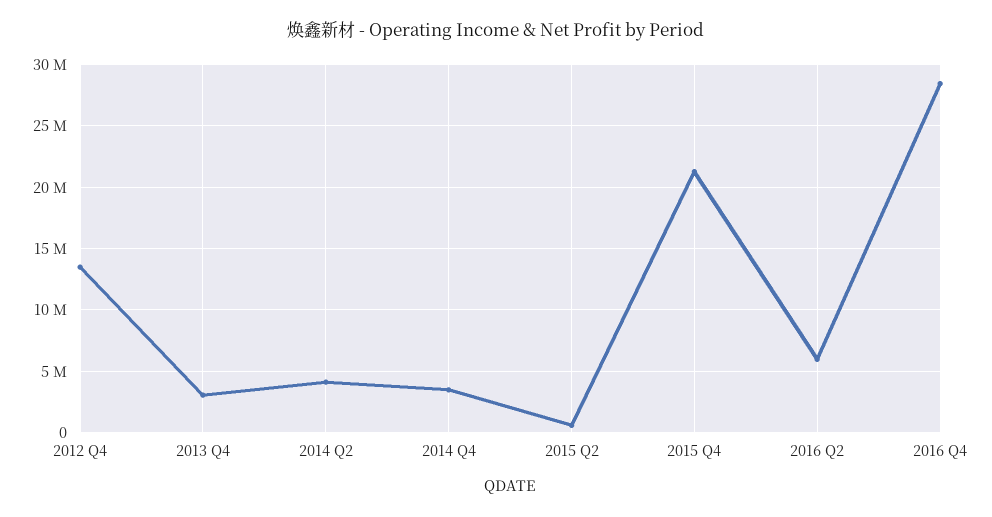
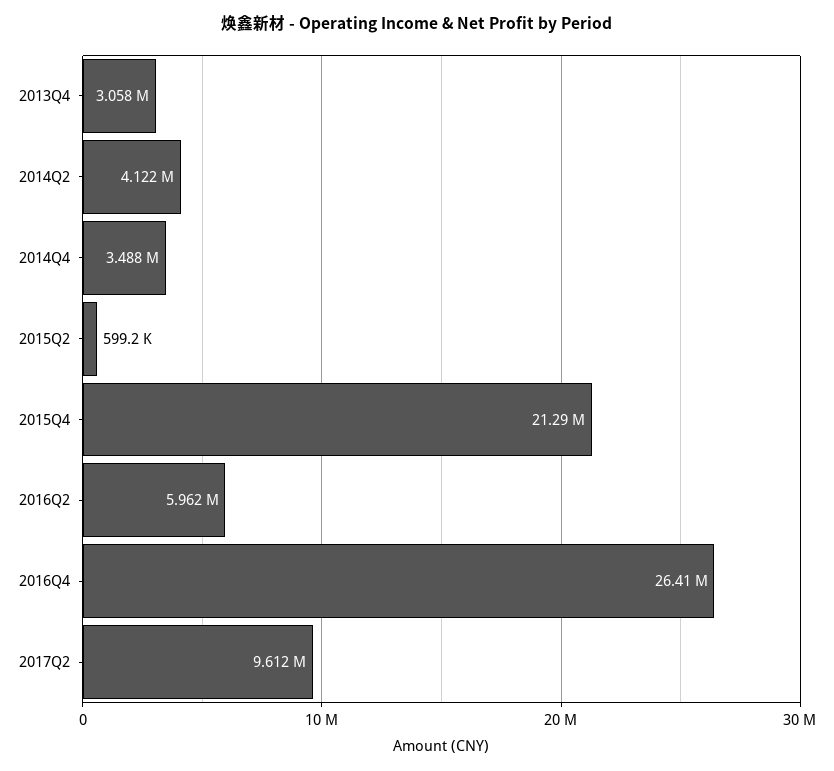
2012 Q4: 13500000 -> none
2016 Q4: 28500000 -> 26410000
2017Q2: none -> 9612000

